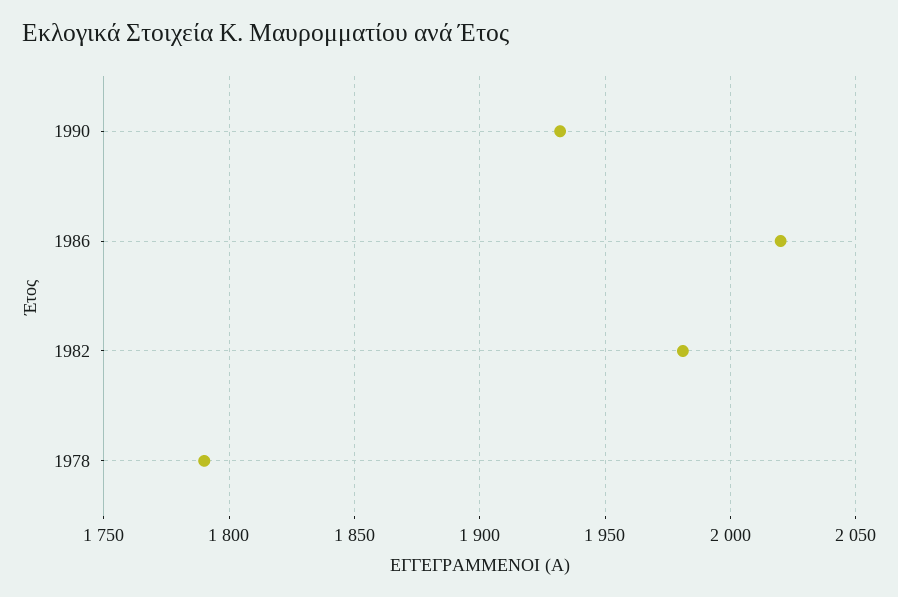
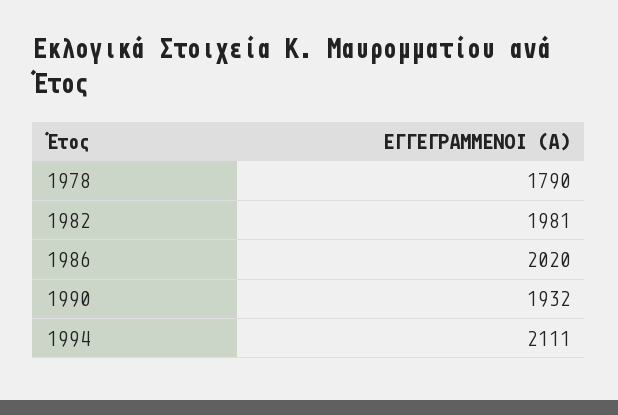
1994: none -> 2111

